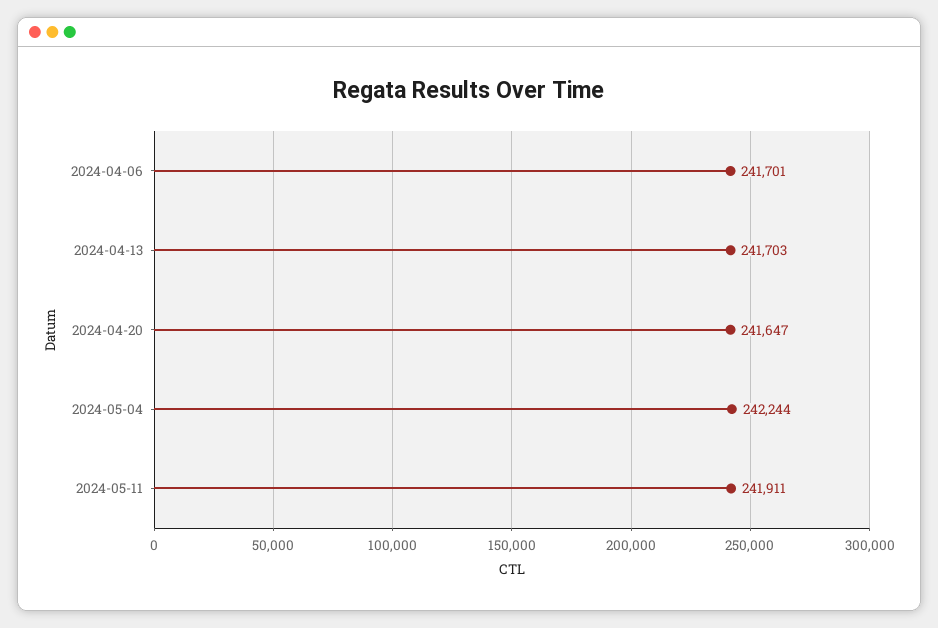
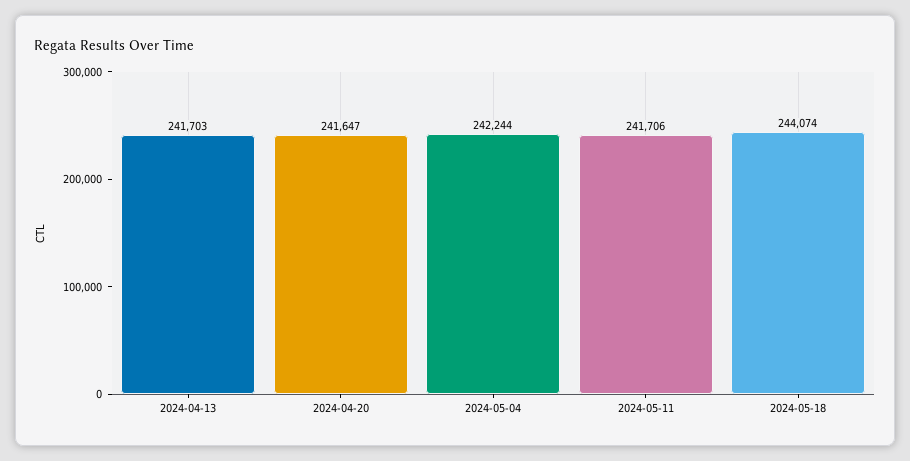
2024-04-06: 241701 -> none
2024-05-11: 241911 -> 241706
2024-05-18: none -> 244074

